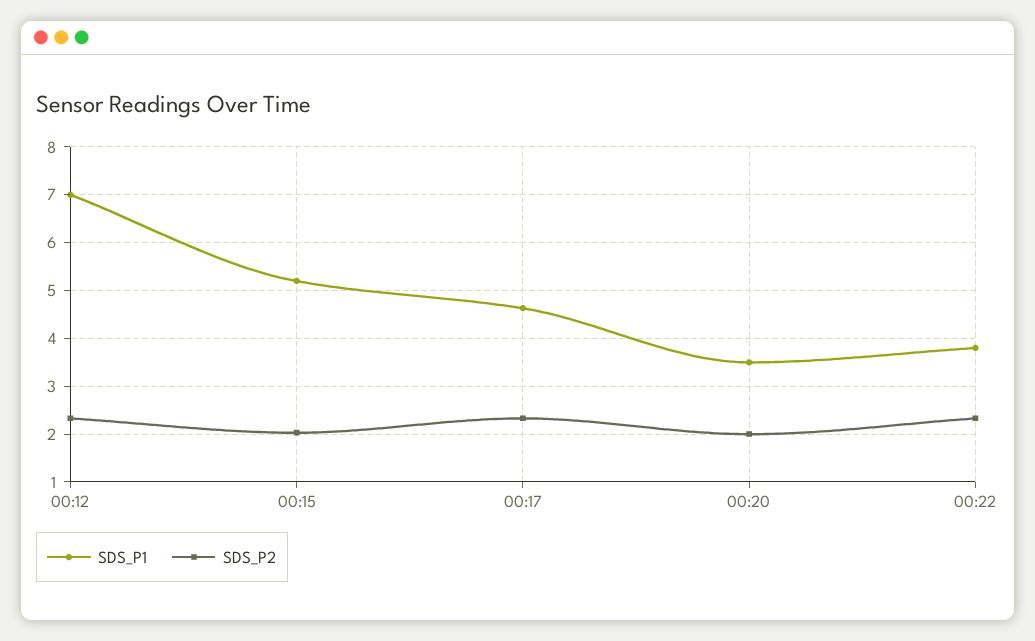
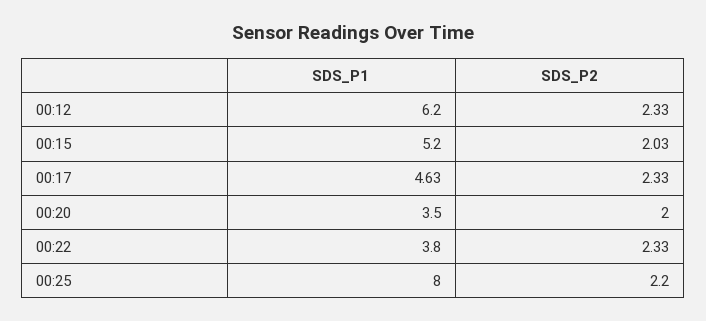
SDS_P1, 00:12: 7 -> 6.2
SDS_P1, 00:25: none -> 8
SDS_P2, 00:25: none -> 2.2

